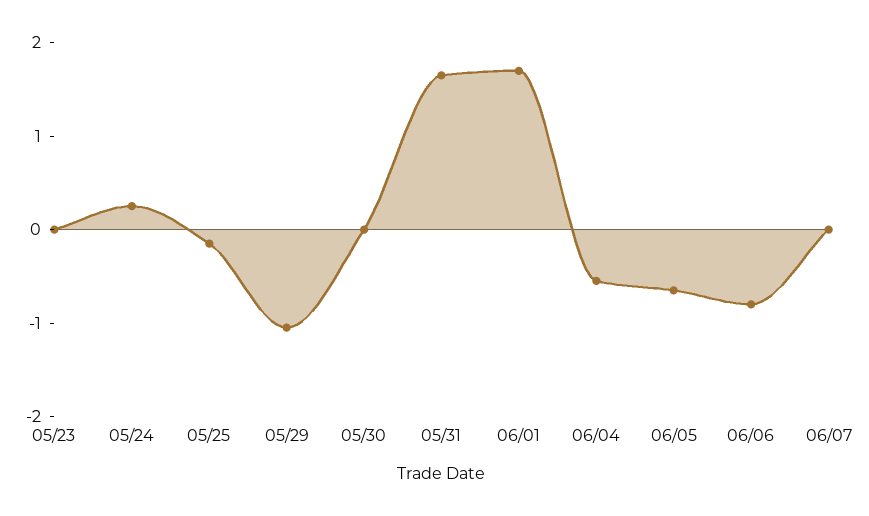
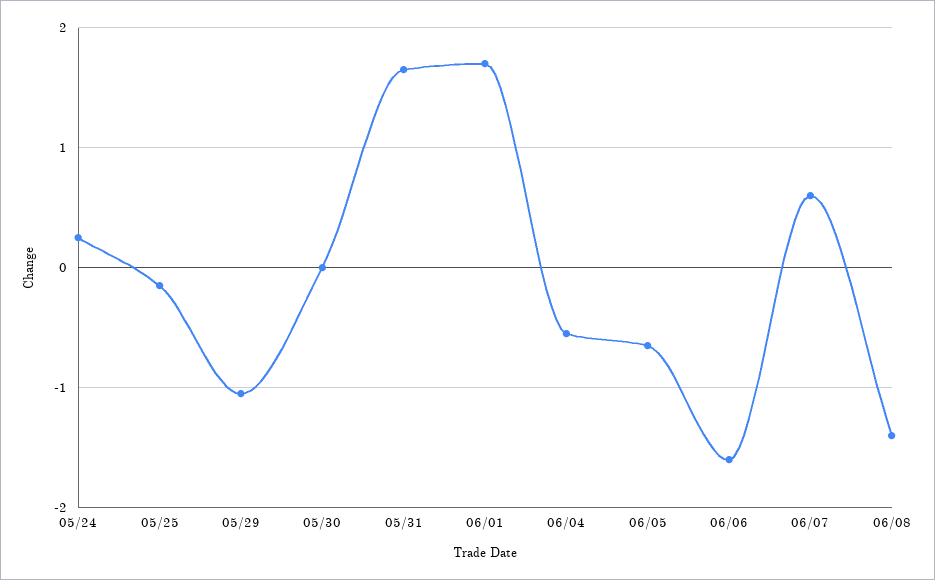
05/23: 0 -> none
06/06: -0.8 -> -1.6
06/07: 0 -> 0.6
06/08: none -> -1.4

